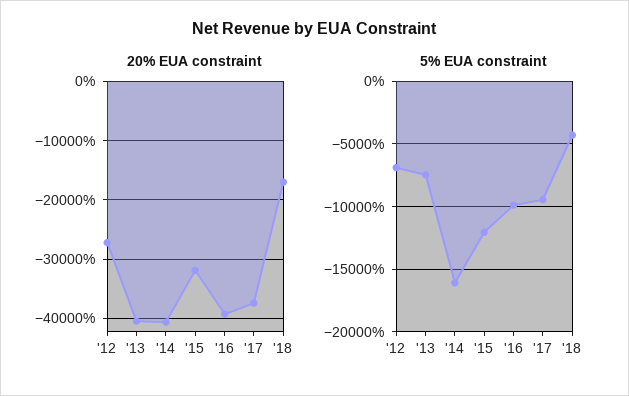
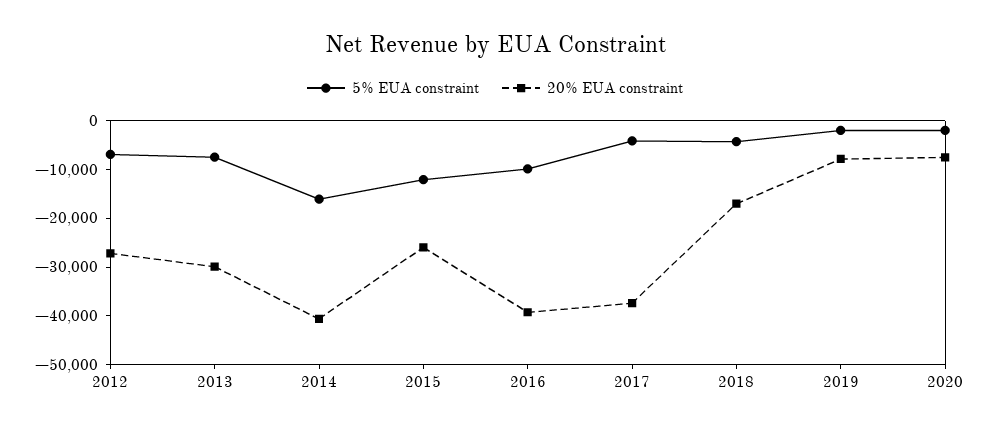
20% EUA constraint, '13: -40000 -> -30000
20% EUA constraint, '15: -32000 -> -26000
5% EUA constraint, '17: -9500 -> -4000
5% EUA constraint, 2019: none -> -2000
20% EUA constraint, 2019: none -> -8000
5% EUA constraint, 2020: none -> -2000
20% EUA constraint, 2020: none -> -8000

